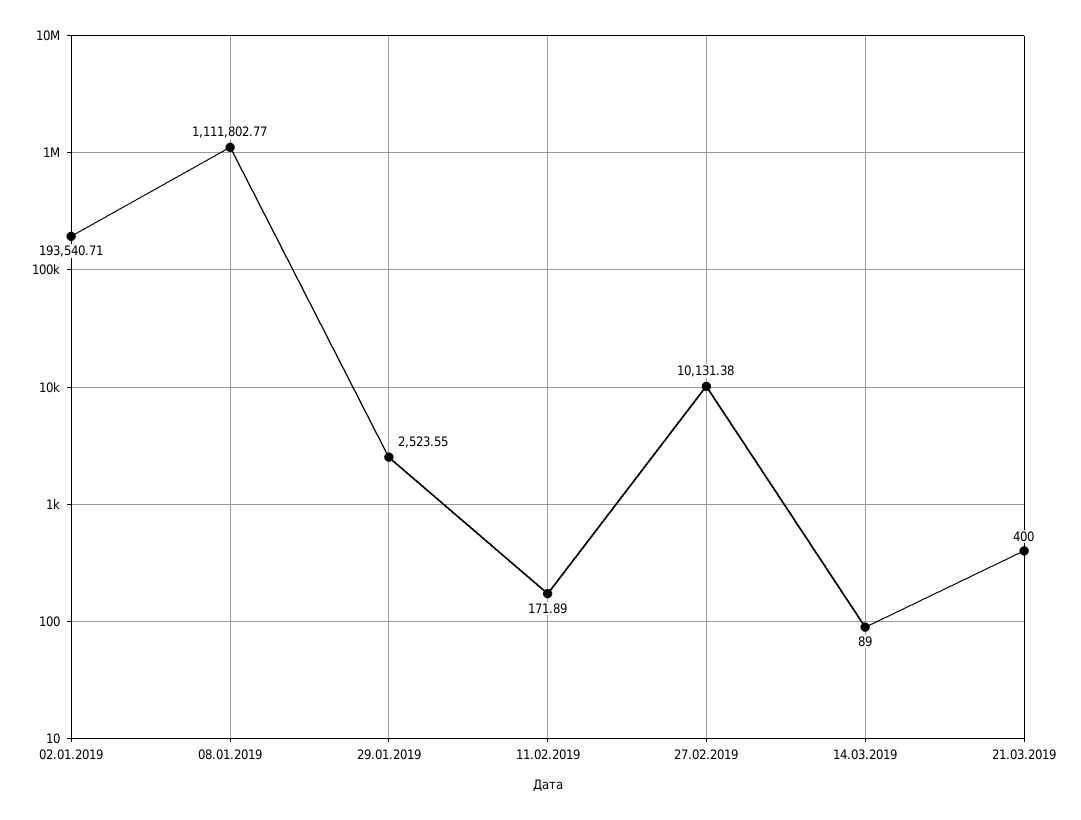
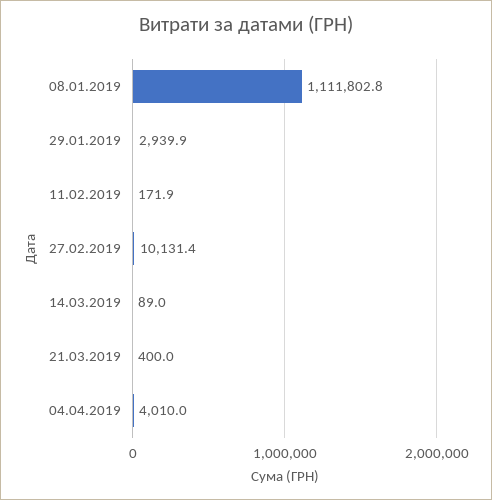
02.01.2019: 193540.71 -> none
29.01.2019: 2523.55 -> 2939.9
04.04.2019: none -> 4010

